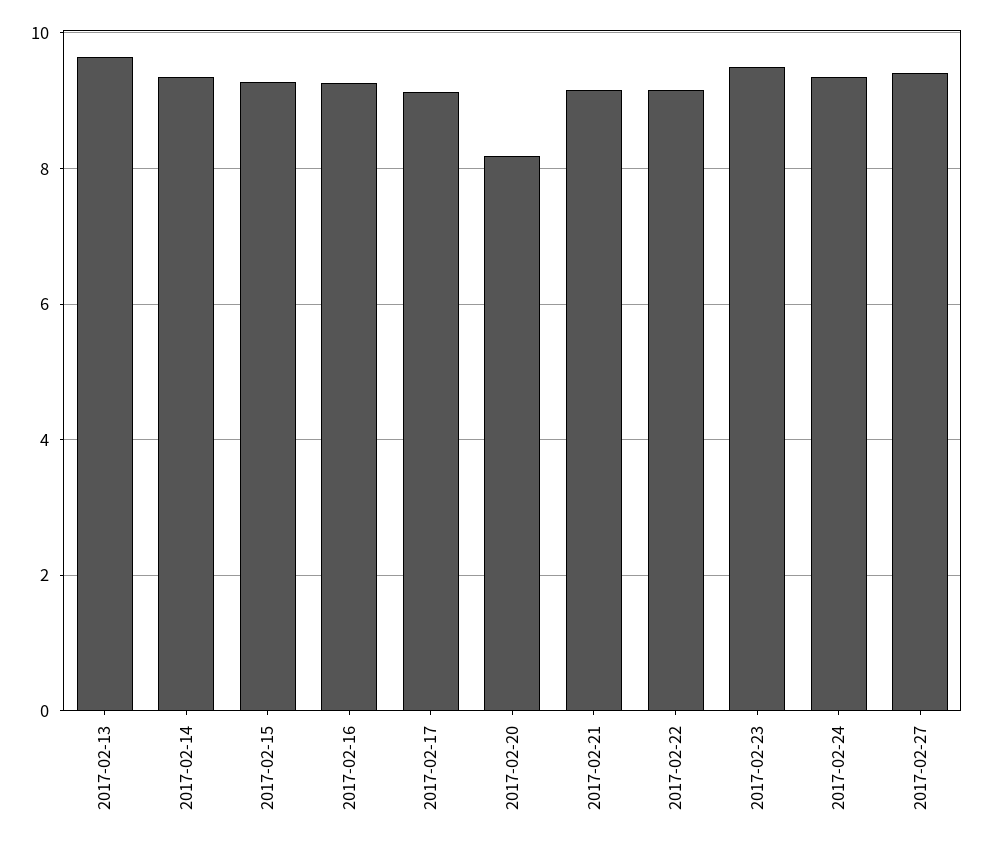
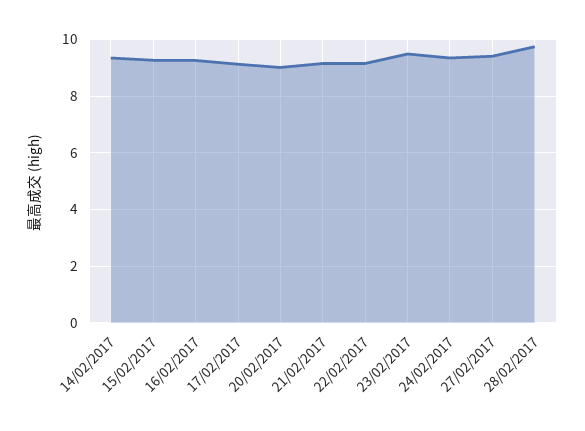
2017-02-13: 9.6 -> none
2017-02-20: 8.2 -> 9
28/02/2017: none -> 9.75

